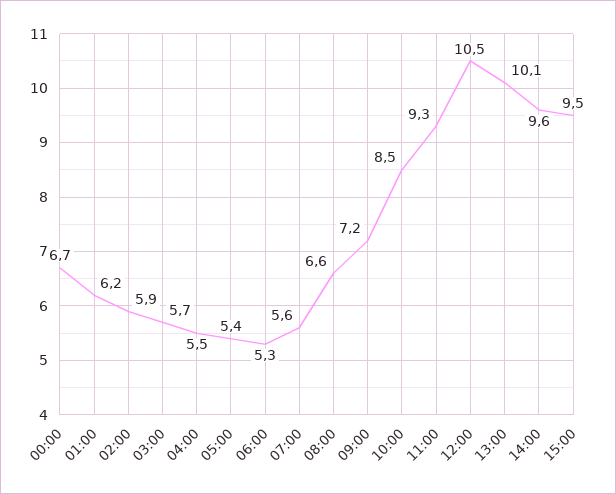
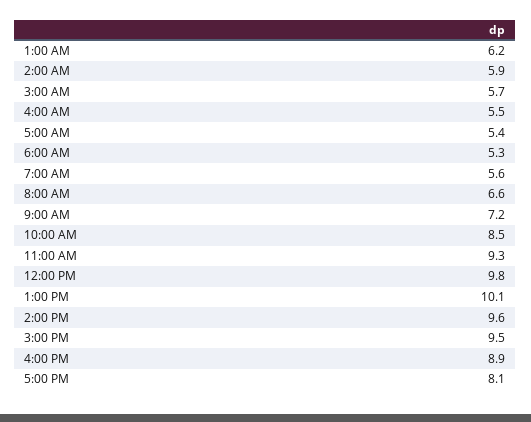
00:00: 6.7 -> none
12:00: 10.5 -> 9.8
4:00 PM: none -> 8.9
5:00 PM: none -> 8.1

